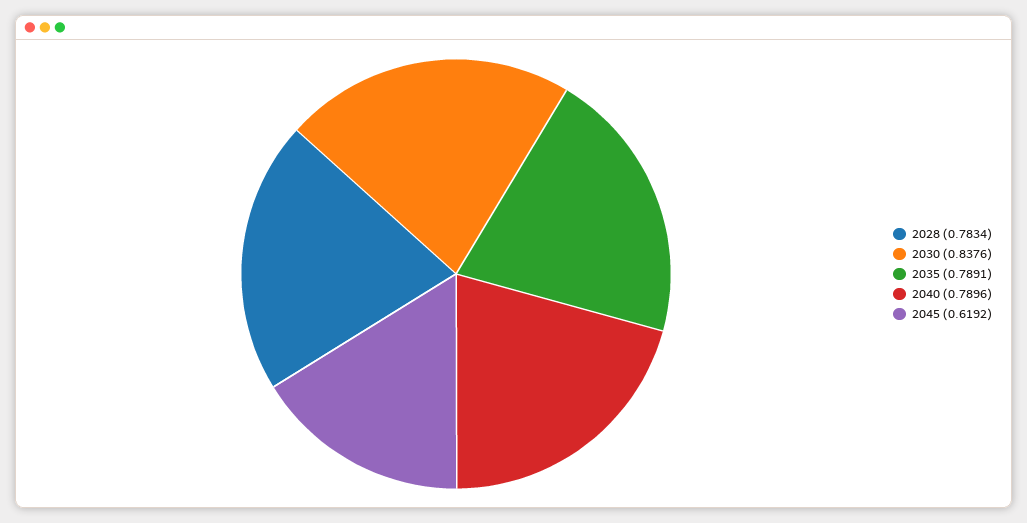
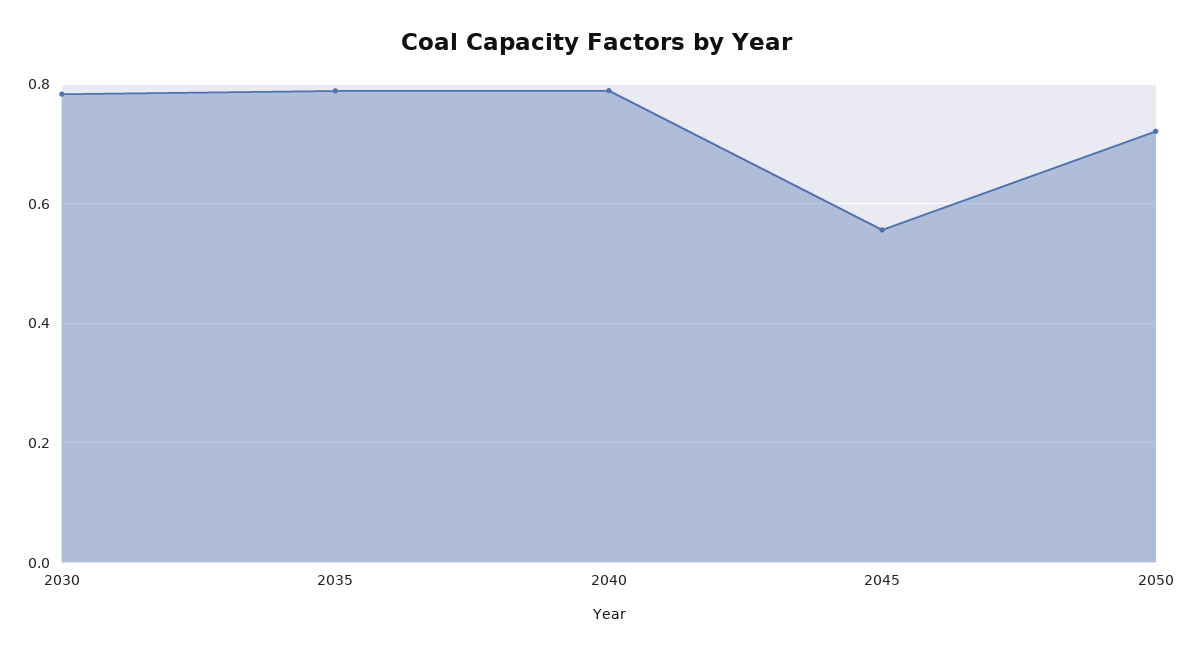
2028: 0.7834 -> none
2030: 0.8376 -> 0.78
2045: 0.6192 -> 0.56
2050: none -> 0.72

